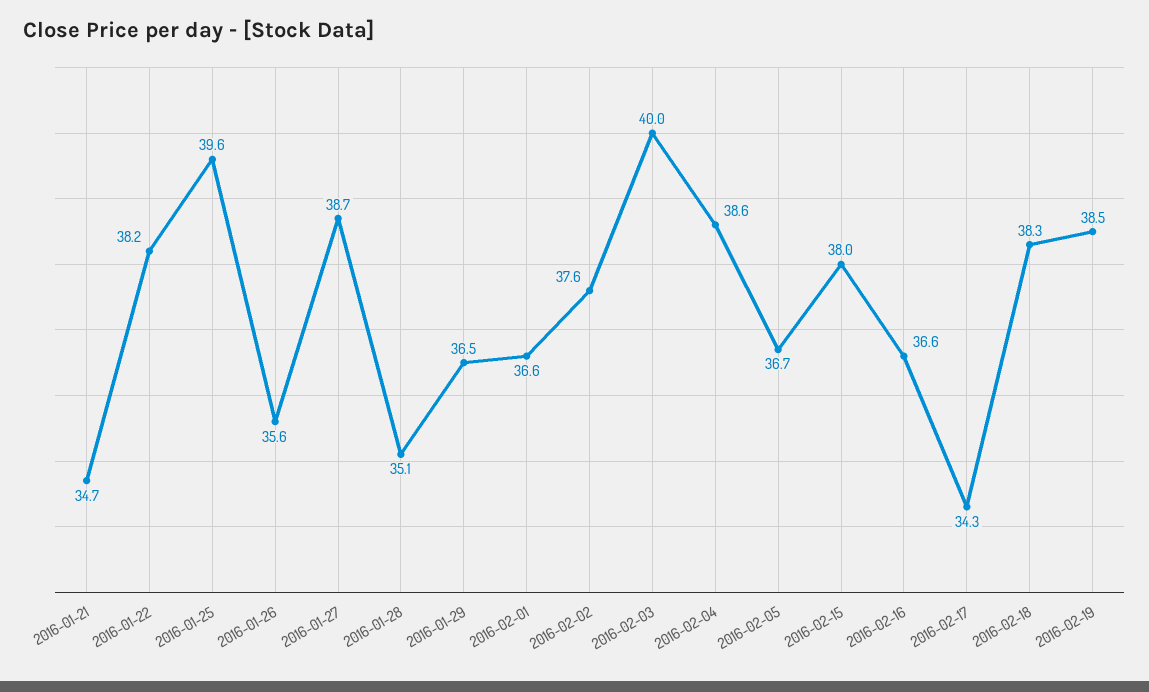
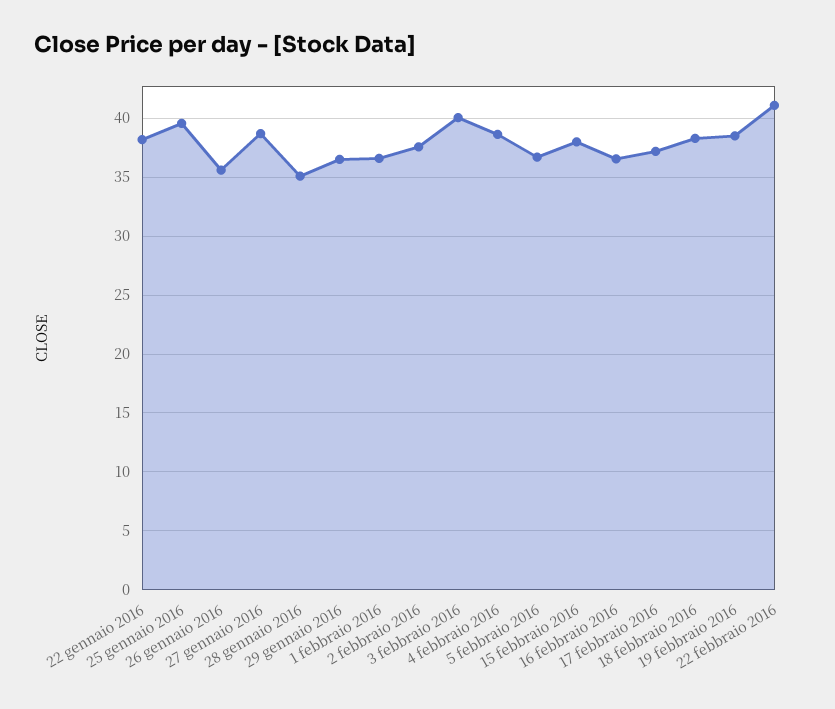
2016-01-21: 34.7 -> none
2016-02-17: 34.3 -> 37
22 febbraio 2016: none -> 41

